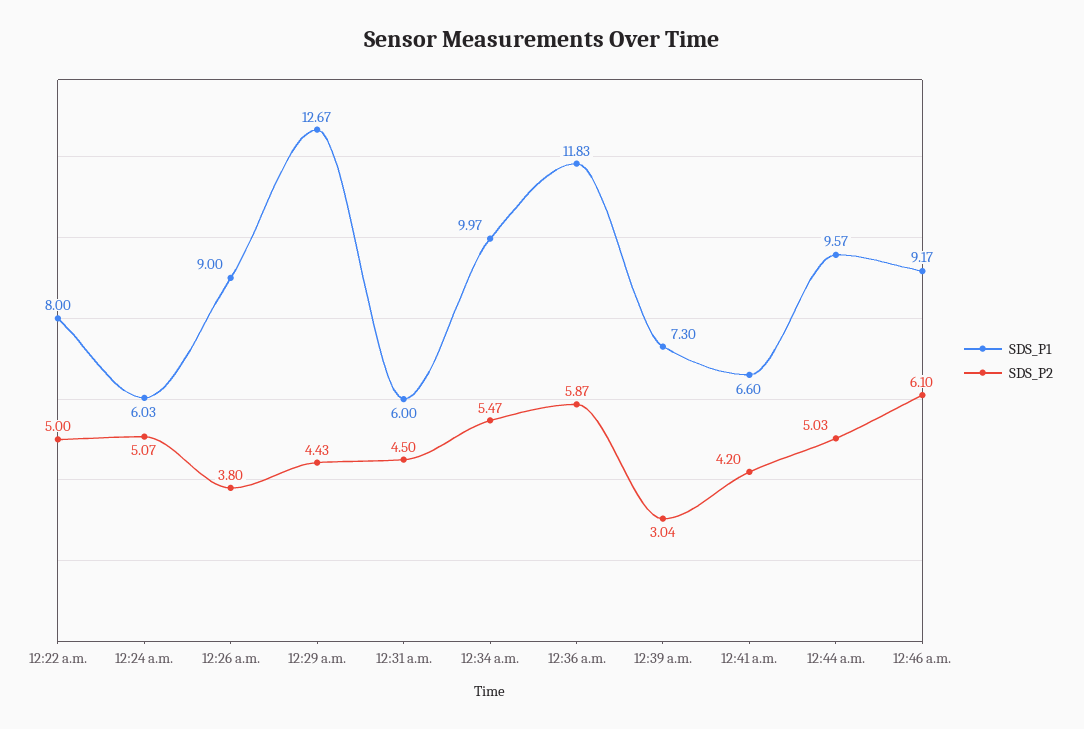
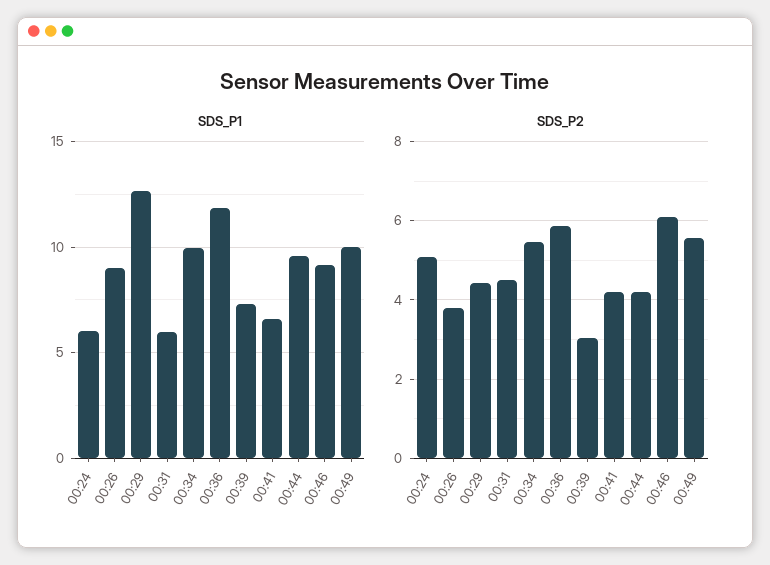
SDS_P1, 12:22 a.m.: 8 -> none
SDS_P2, 12:22 a.m.: 5 -> none
SDS_P2, 12:44 a.m.: 5.03 -> 4.2
SDS_P1, 00:49: none -> 10
SDS_P2, 00:49: none -> 5.6

